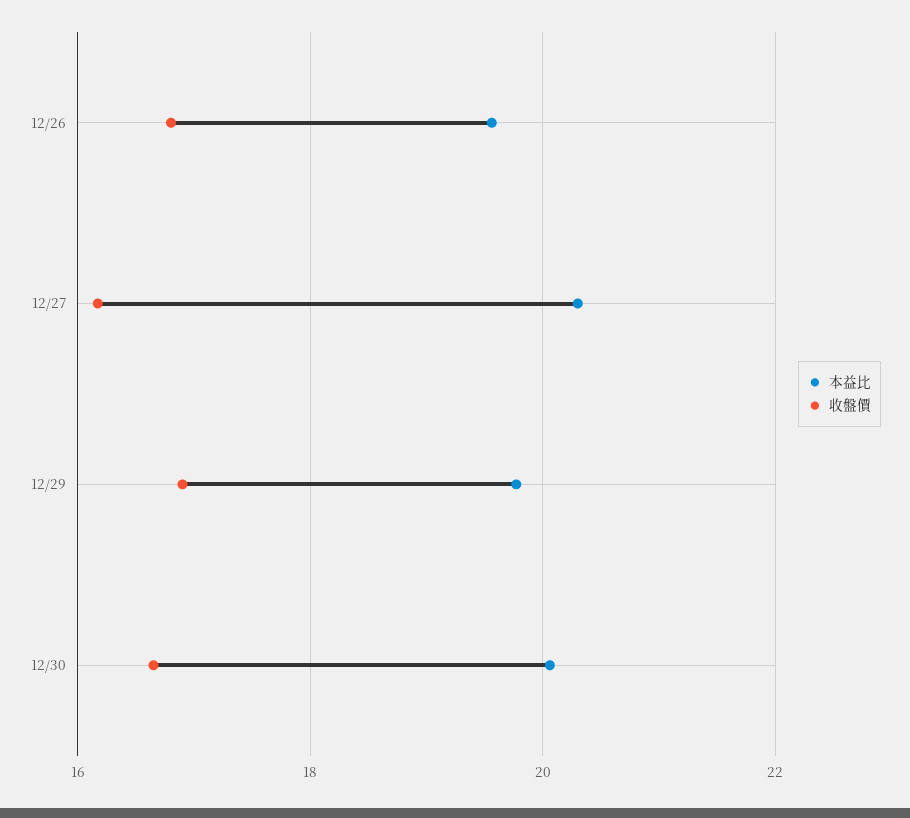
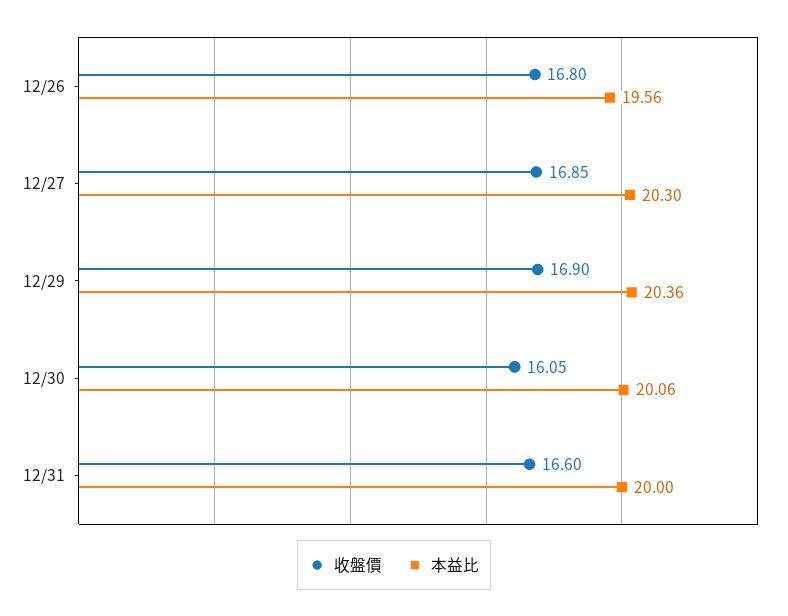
收盤價, 12/27: 16.2 -> 16.85
本益比, 12/29: 19.8 -> 20.36
收盤價, 12/30: 16.6 -> 16.05
收盤價, 12/31: none -> 16.6
本益比, 12/31: none -> 20

